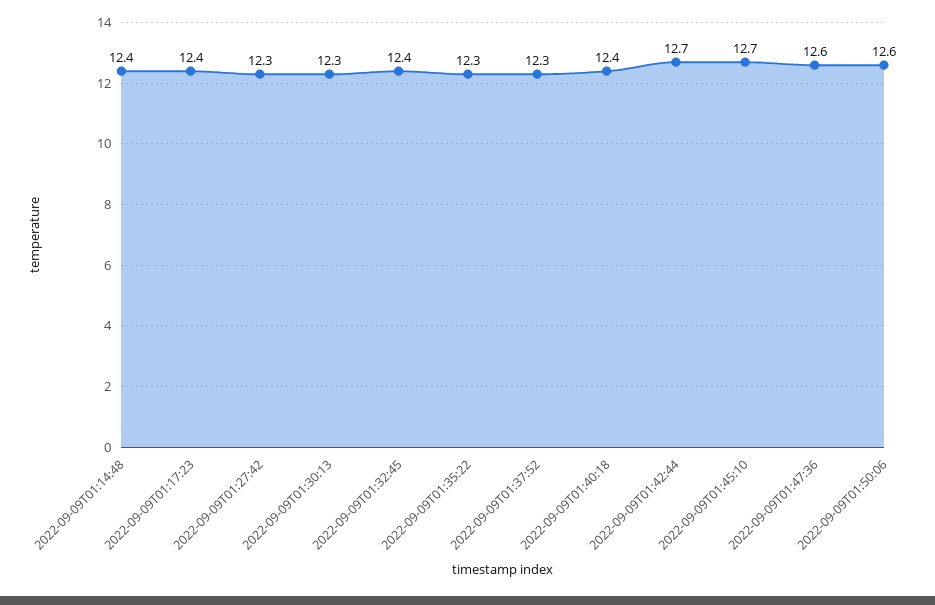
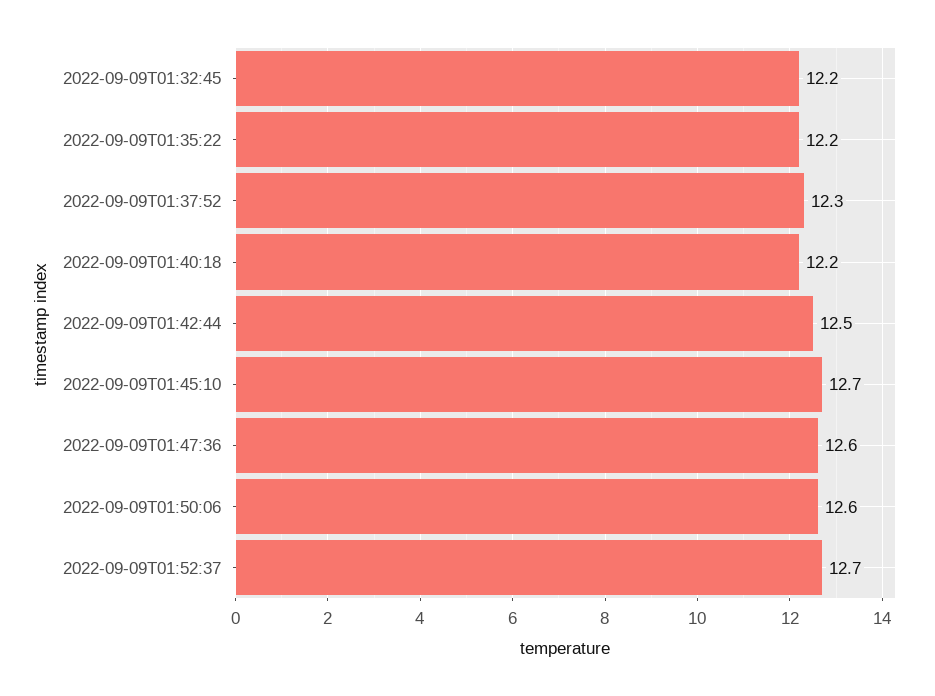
2022-09-09T01:14:48: 12.4 -> none
2022-09-09T01:17:23: 12.4 -> none
2022-09-09T01:27:42: 12.3 -> none
2022-09-09T01:30:13: 12.3 -> none
2022-09-09T01:32:45: 12.4 -> 12.2
2022-09-09T01:35:22: 12.3 -> 12.2
2022-09-09T01:40:18: 12.4 -> 12.2
2022-09-09T01:42:44: 12.7 -> 12.5
2022-09-09T01:52:37: none -> 12.7

